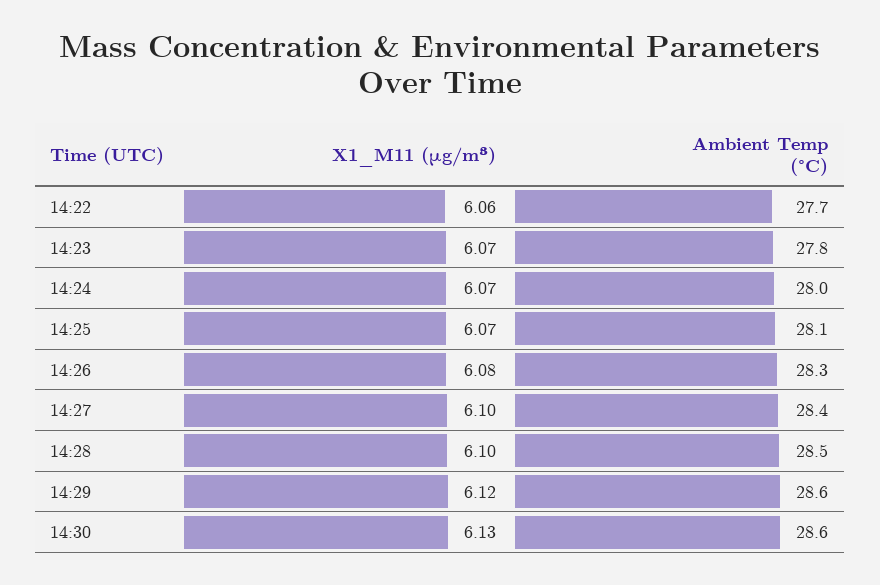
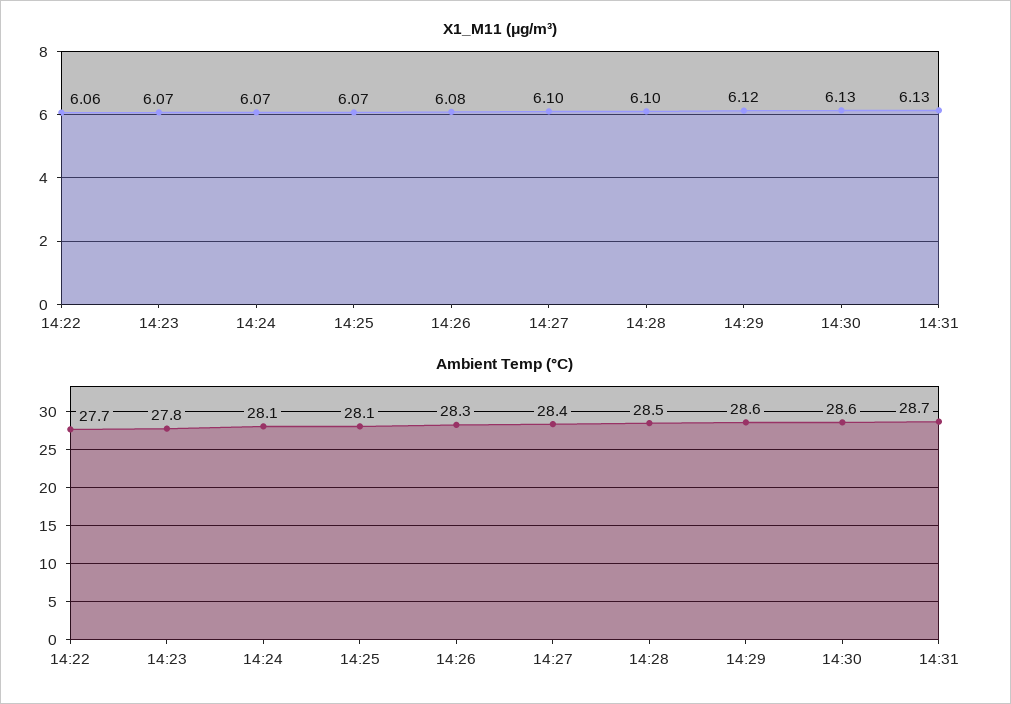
Ambient Temp (°C), 14:24: 28 -> 28.1
X1_M11 (μg/m³), 14:31: none -> 6.13
Ambient Temp (°C), 14:31: none -> 28.7

